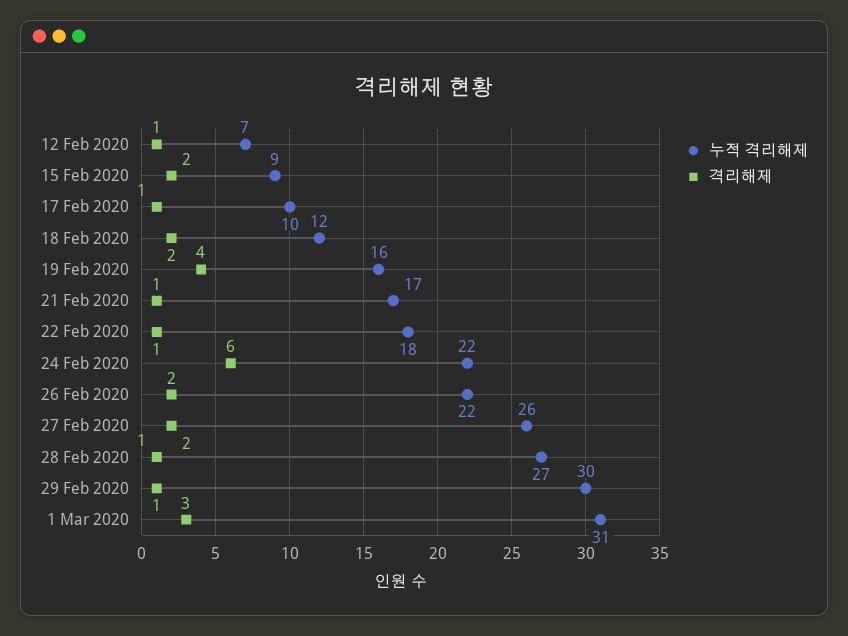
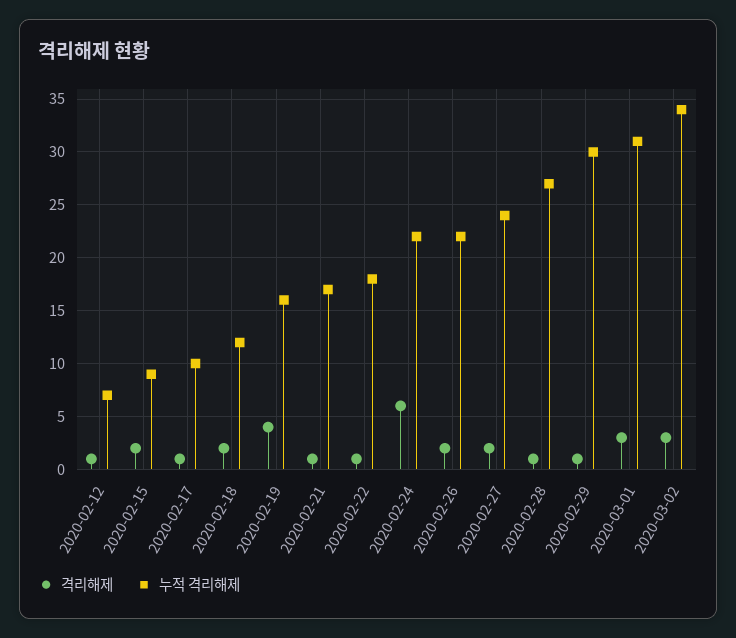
누적 격리해제, 27 Feb 2020: 26 -> 24
격리해제, 2020-03-02: none -> 3
누적 격리해제, 2020-03-02: none -> 34

